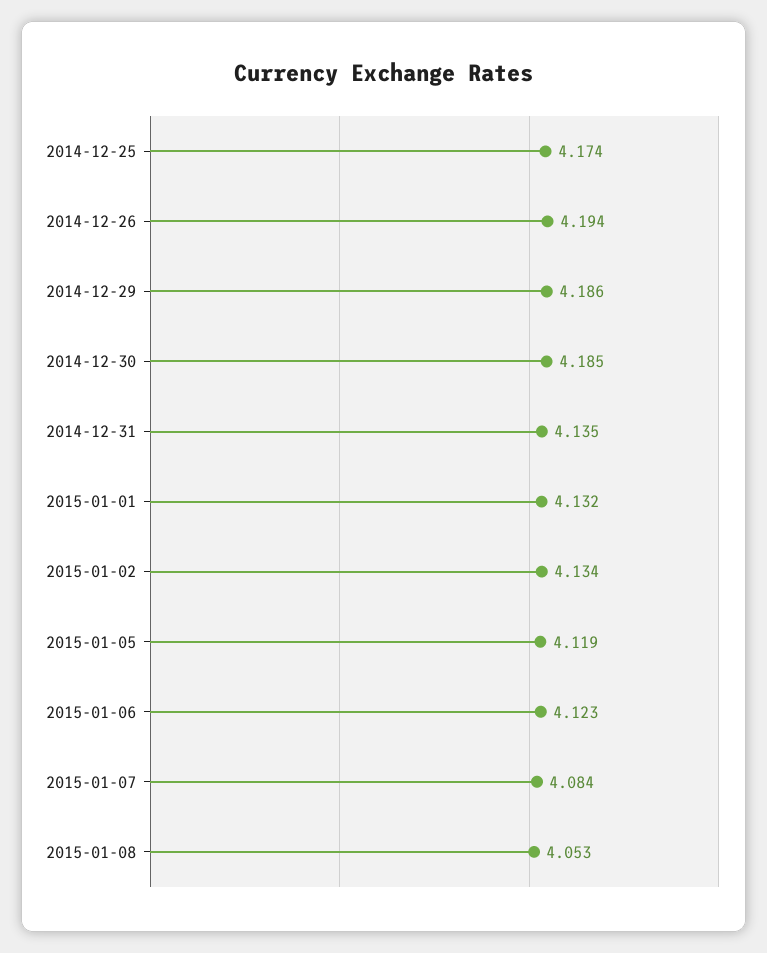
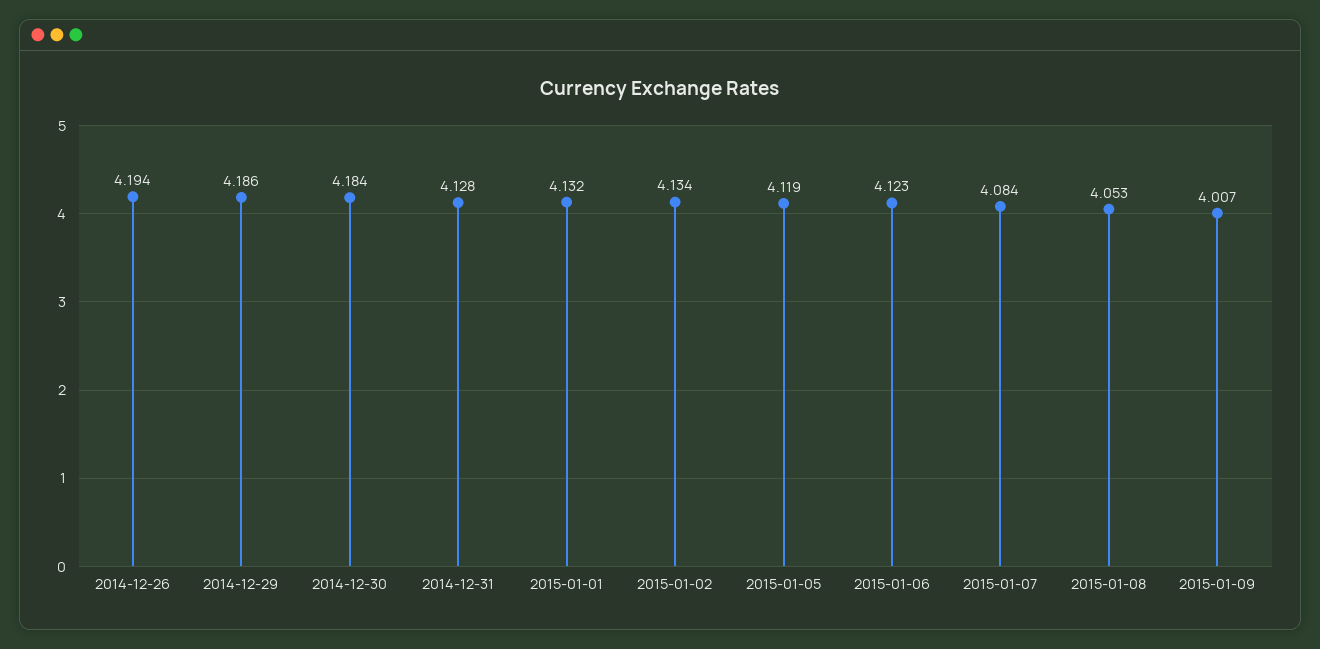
2014-12-25: 4.174 -> none
2014-12-30: 4.185 -> 4.184
2014-12-31: 4.135 -> 4.128
2015-01-09: none -> 4.007

